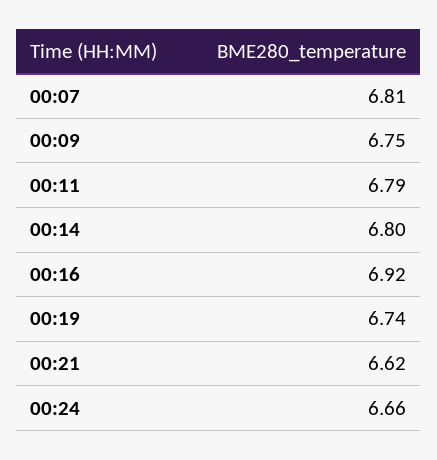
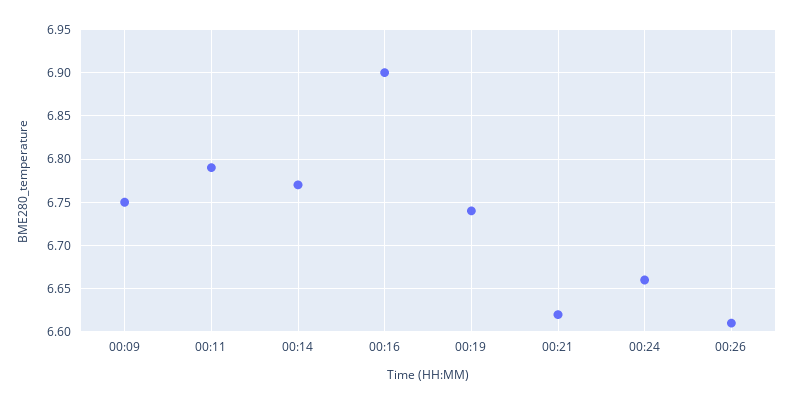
00:07: 6.81 -> none
00:14: 6.8 -> 6.77
00:16: 6.92 -> 6.9
00:26: none -> 6.61

